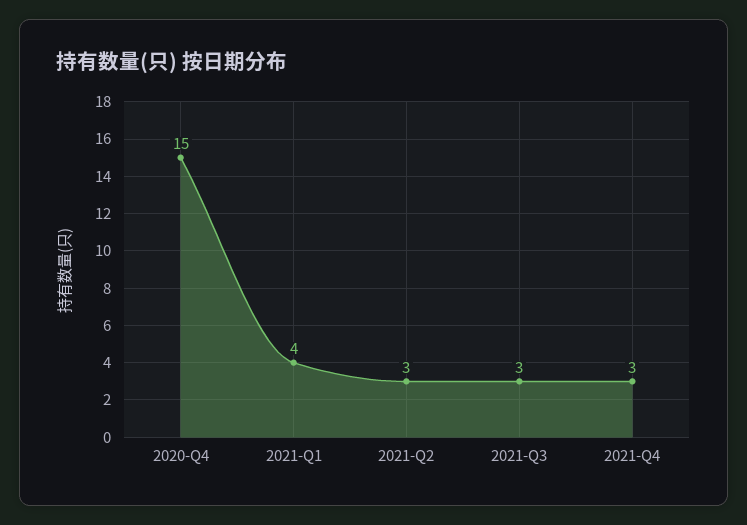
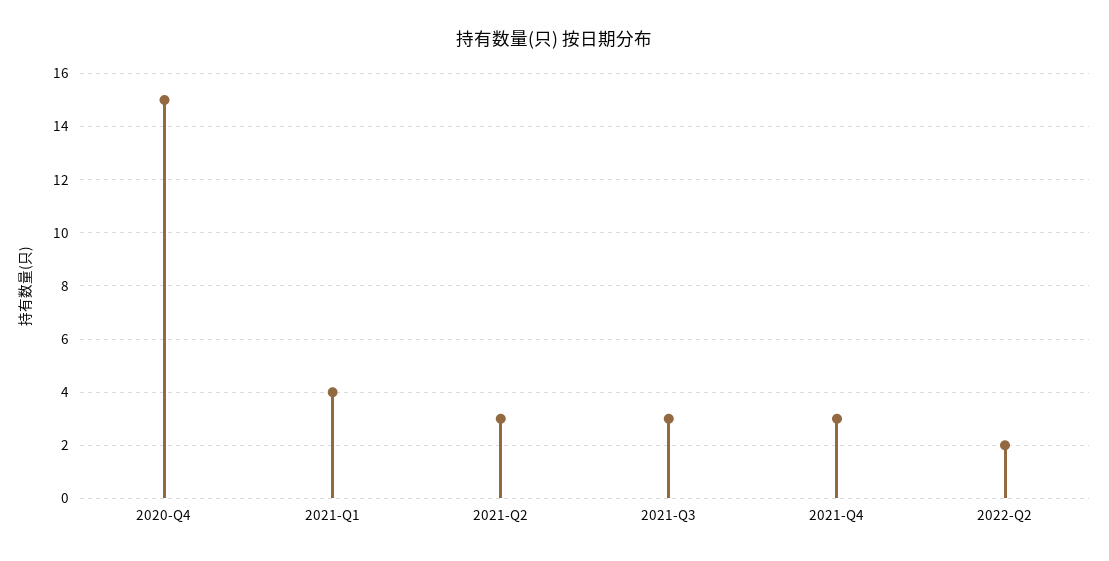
2022-Q2: none -> 2

